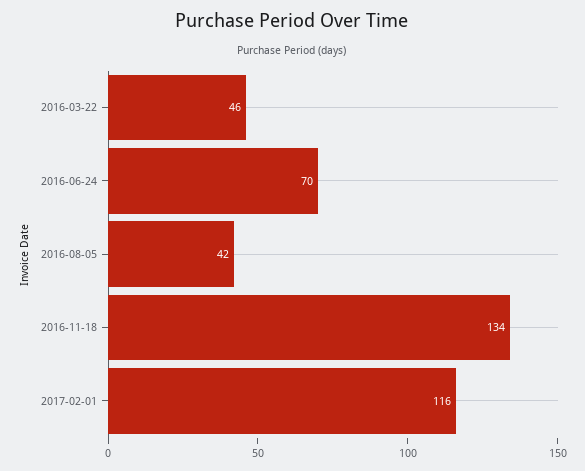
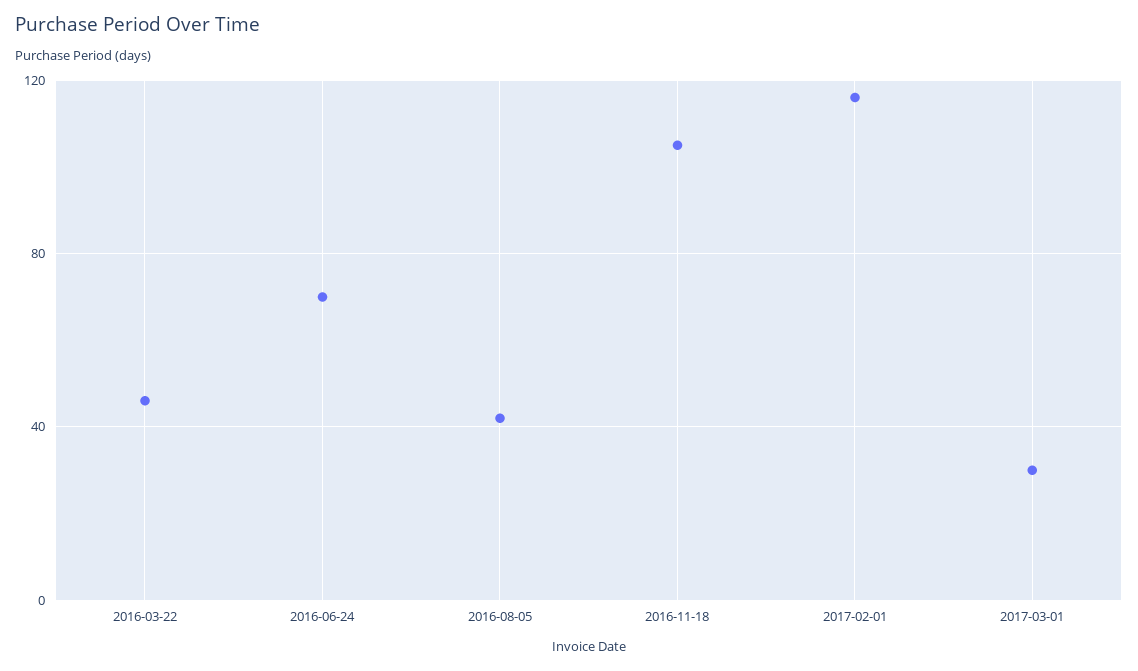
2016-11-18: 134 -> 105
2017-03-01: none -> 30

